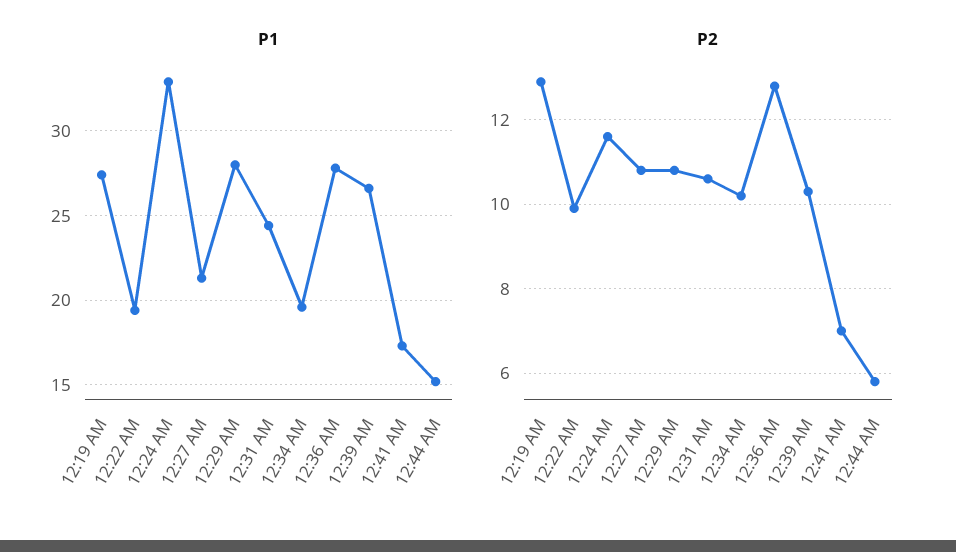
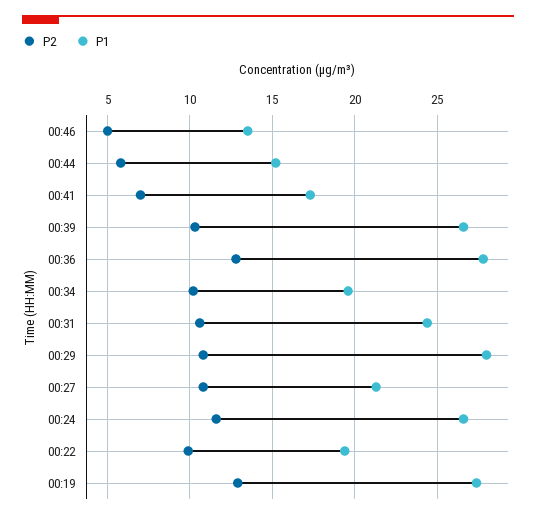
P1, 12:24 AM: 33 -> 26.5
P2, 00:46: none -> 5
P1, 00:46: none -> 13.5

